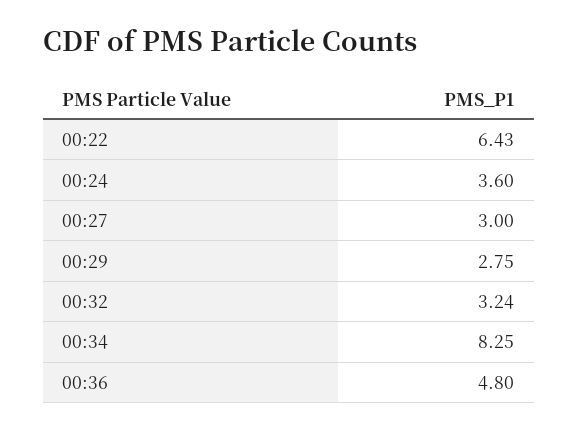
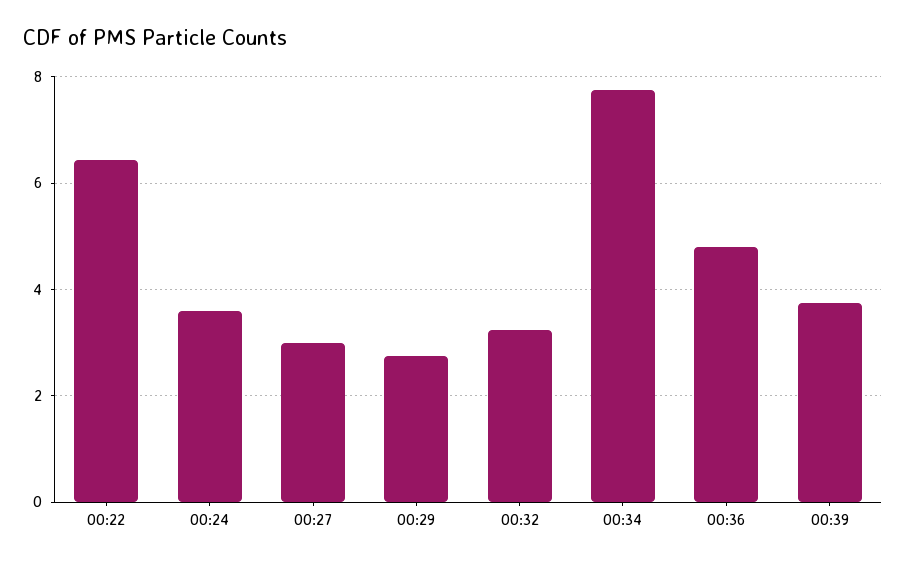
00:34: 8.25 -> 7.8
00:39: none -> 3.8

